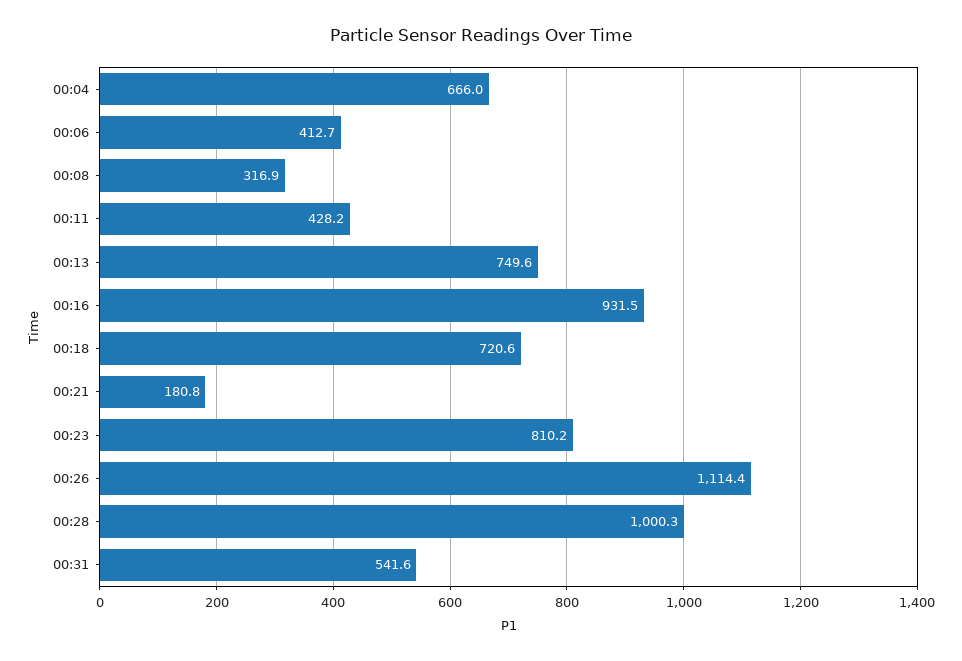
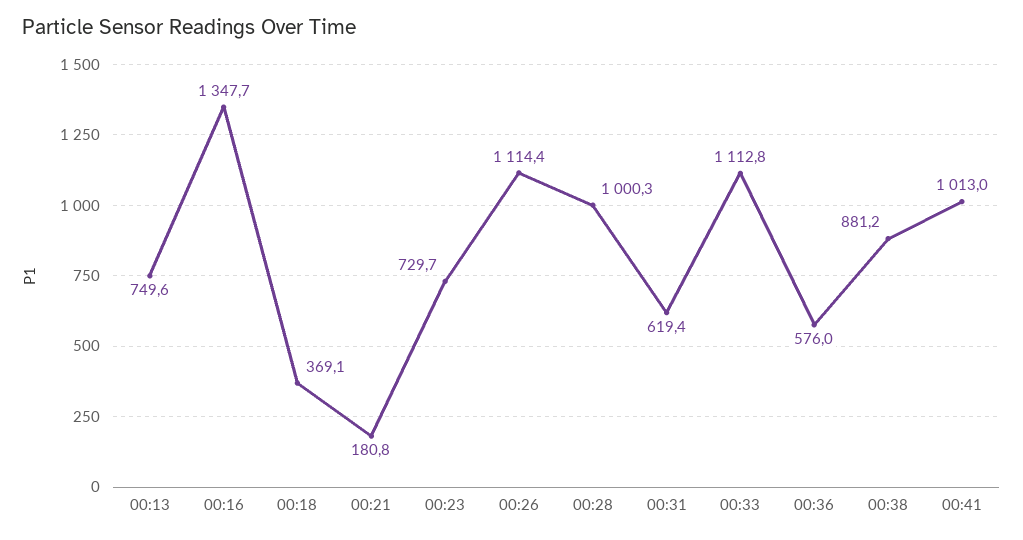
00:04: 666 -> none
00:06: 412.7 -> none
00:08: 316.9 -> none
00:11: 428.2 -> none
00:16: 931.5 -> 1347.7
00:18: 720.6 -> 369.1
00:23: 810.2 -> 729.7
00:31: 541.6 -> 619.4
00:33: none -> 1112.8
00:36: none -> 576
00:38: none -> 881.2
00:41: none -> 1013

